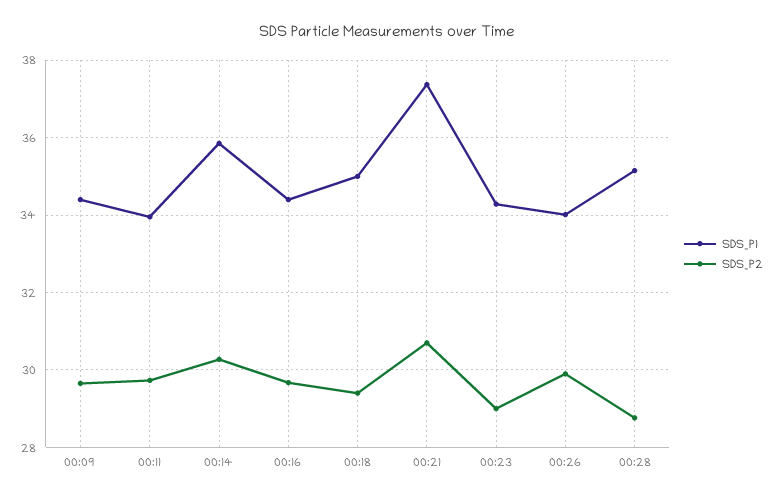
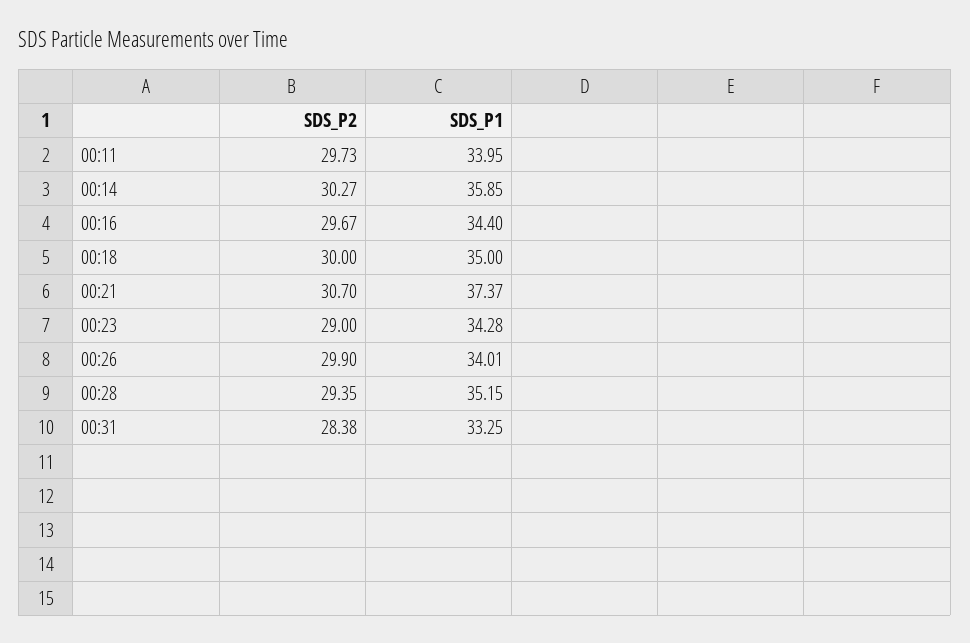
SDS_P1, 00:09: 34.4 -> none
SDS_P2, 00:09: 29.6 -> none
SDS_P2, 00:18: 29.4 -> 30
SDS_P2, 00:28: 28.8 -> 29.35
SDS_P2, 00:31: none -> 28.38
SDS_P1, 00:31: none -> 33.25

